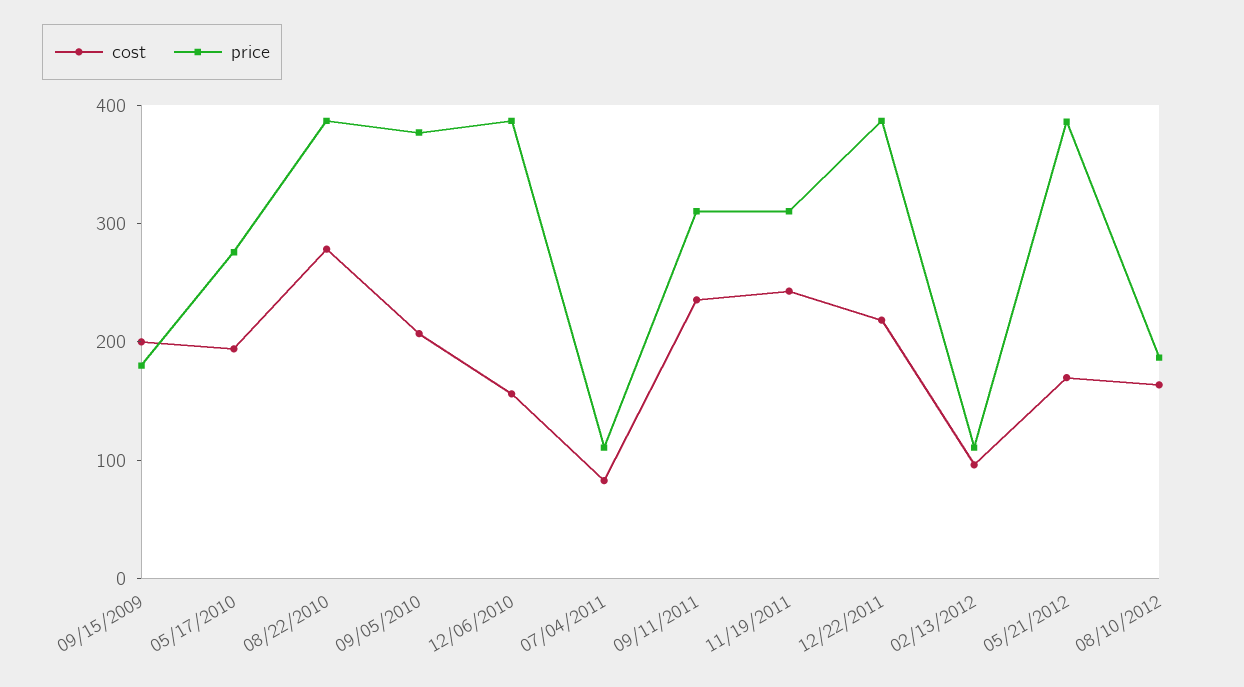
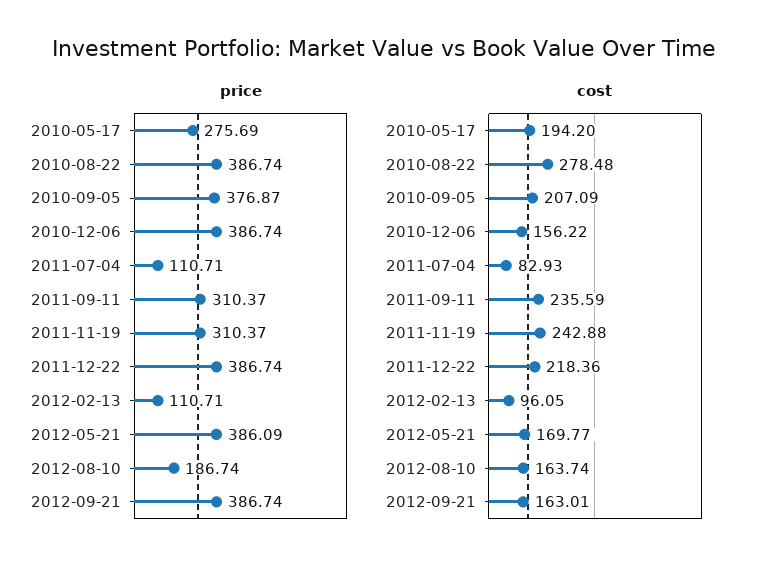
cost, 09/15/2009: 200 -> none
price, 09/15/2009: 180 -> none
price, 2012-09-21: none -> 386.74
cost, 2012-09-21: none -> 163.01

